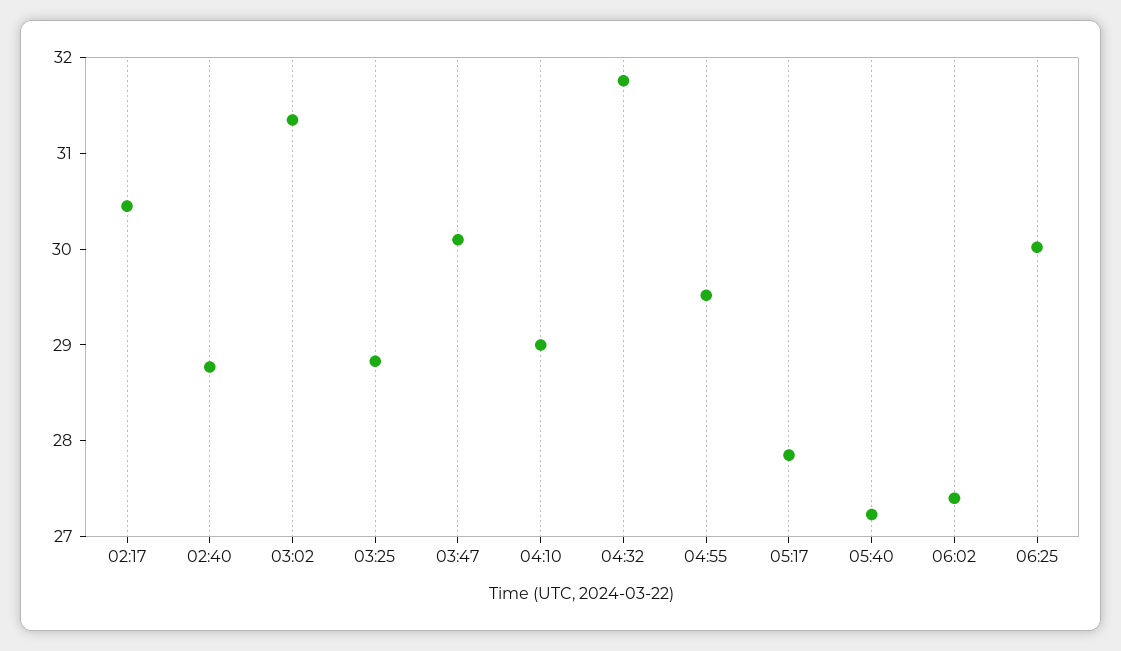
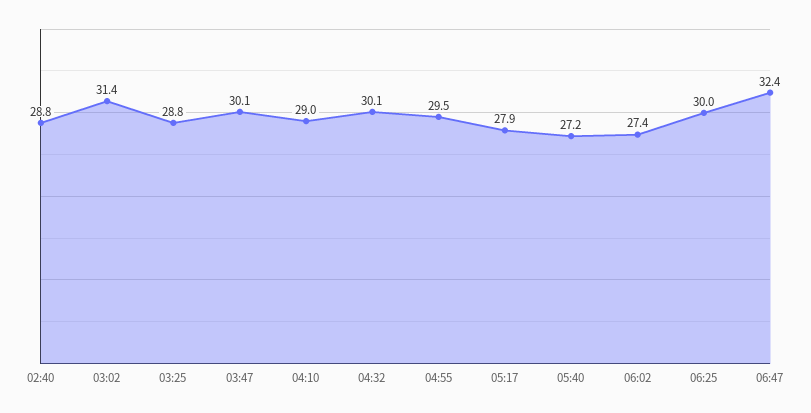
02:17: 30.4 -> none
04:32: 31.8 -> 30.1
06:47: none -> 32.4

